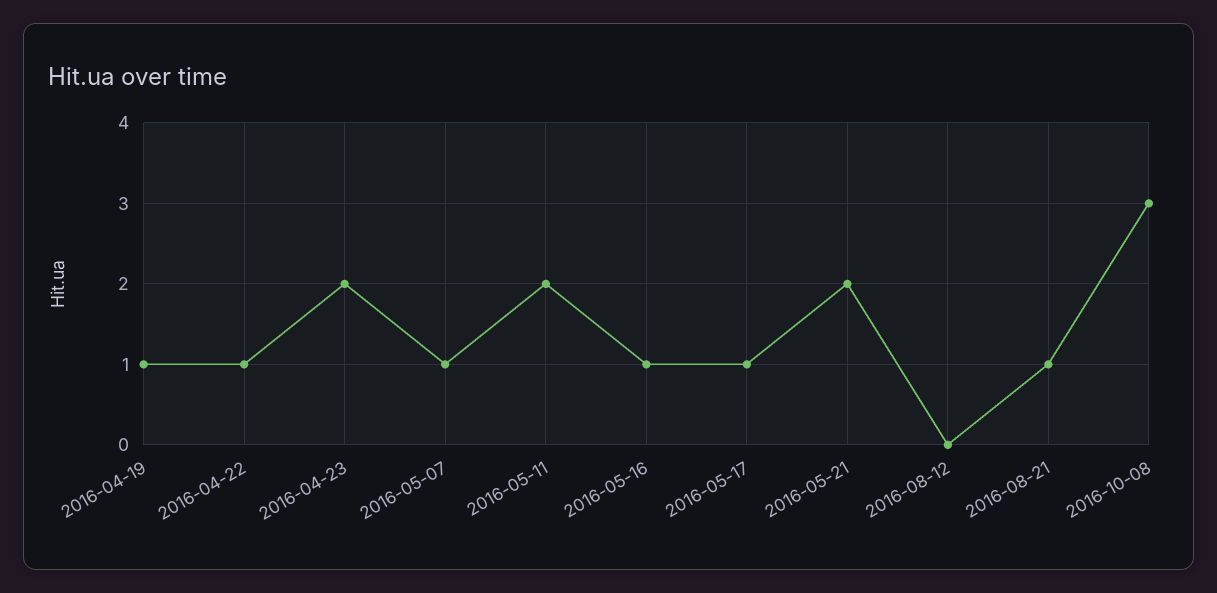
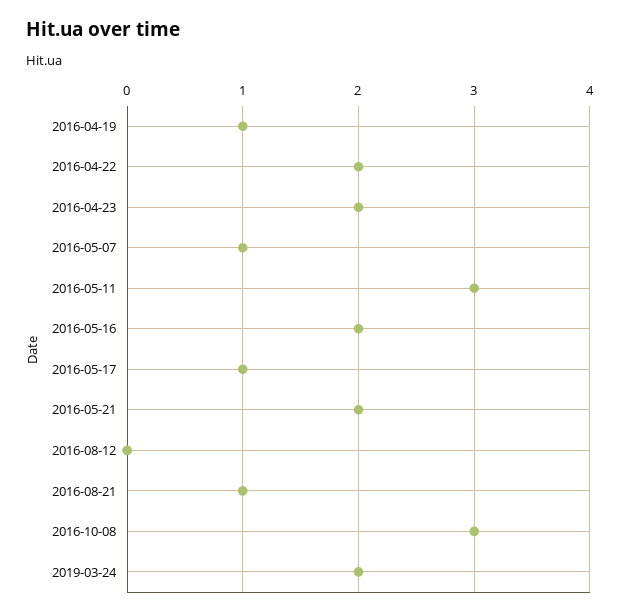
2016-04-22: 1 -> 2
2016-05-11: 2 -> 3
2016-05-16: 1 -> 2
2019-03-24: none -> 2

